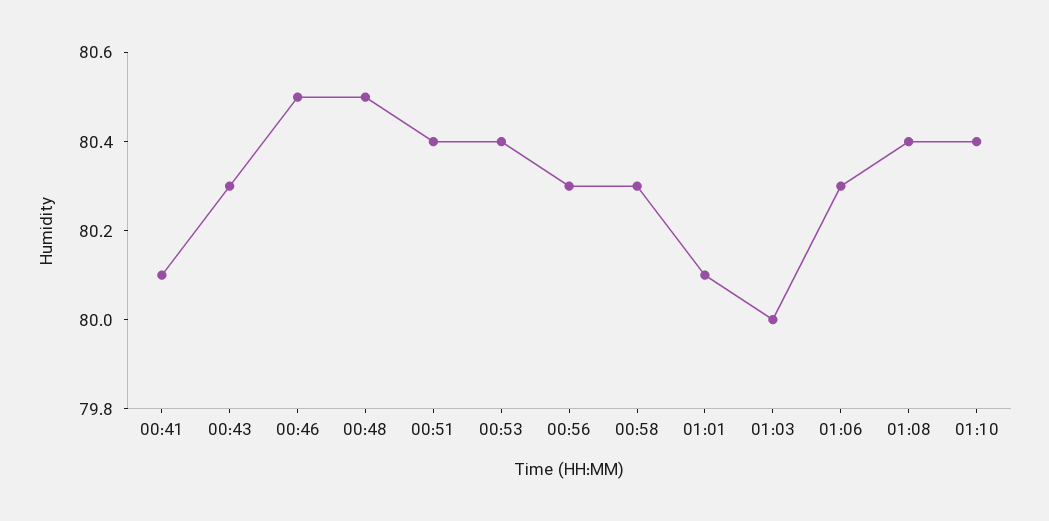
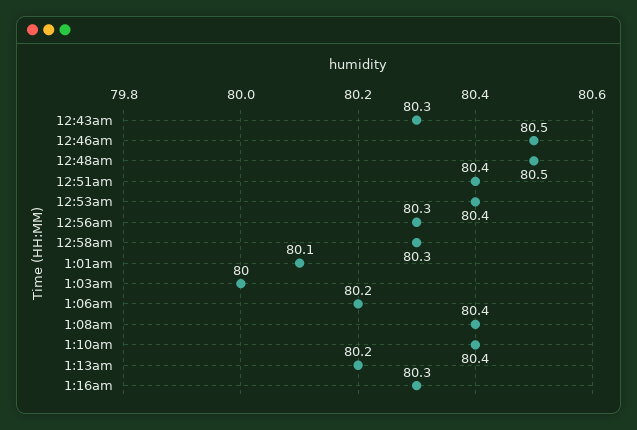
00:41: 80.1 -> none
01:06: 80.3 -> 80.2
1:13am: none -> 80.2
1:16am: none -> 80.3

